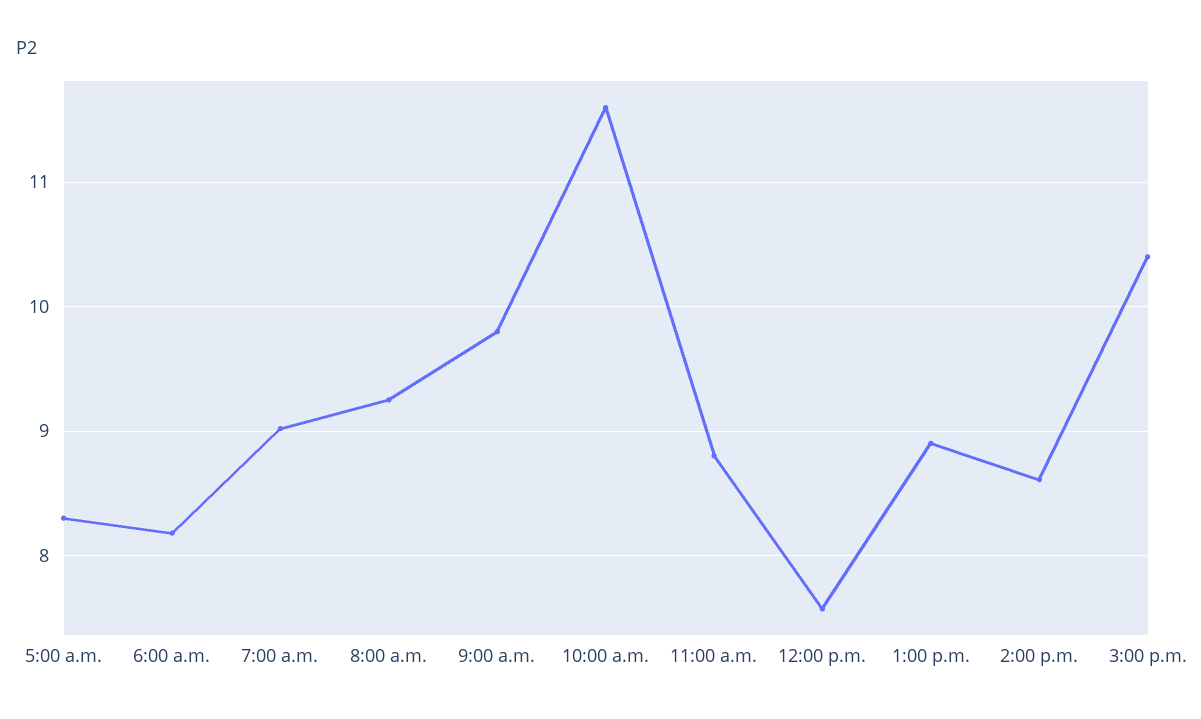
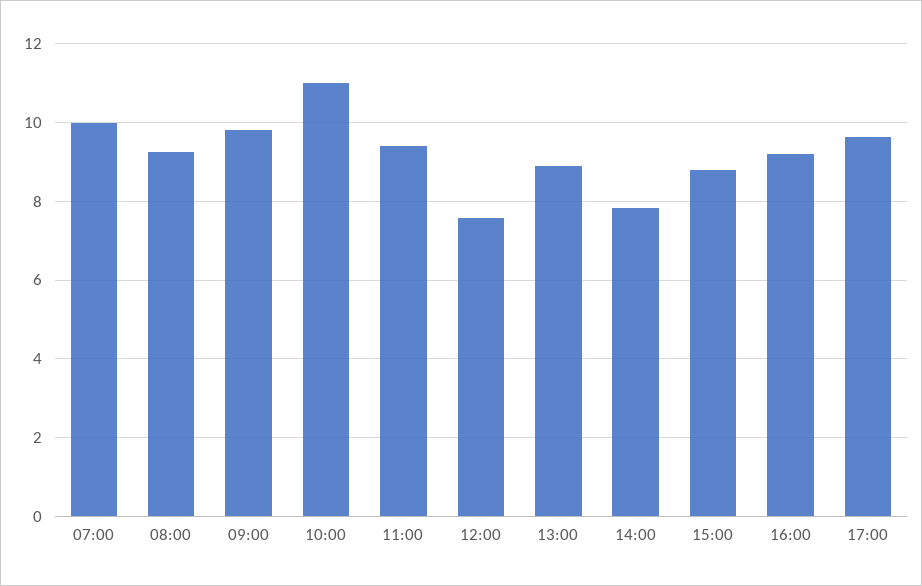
5:00 a.m.: 8.3 -> none
6:00 a.m.: 8.2 -> none
7:00 a.m.: 9 -> 10
10:00 a.m.: 11.6 -> 11
11:00 a.m.: 8.8 -> 9.4
2:00 p.m.: 8.6 -> 7.8
3:00 p.m.: 10.4 -> 8.8
16:00: none -> 9.2
17:00: none -> 9.6

